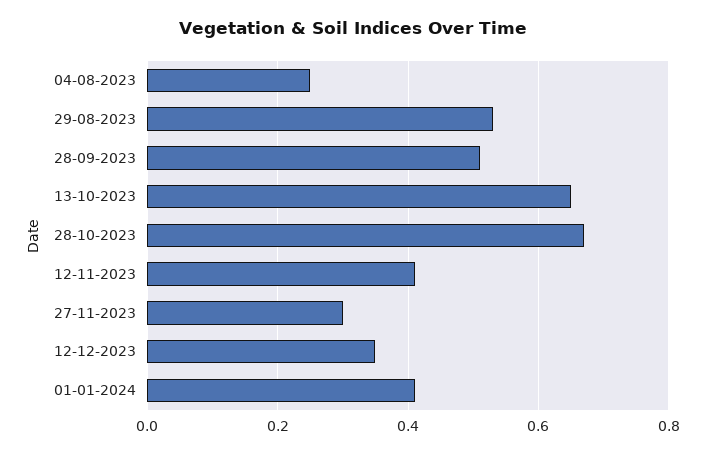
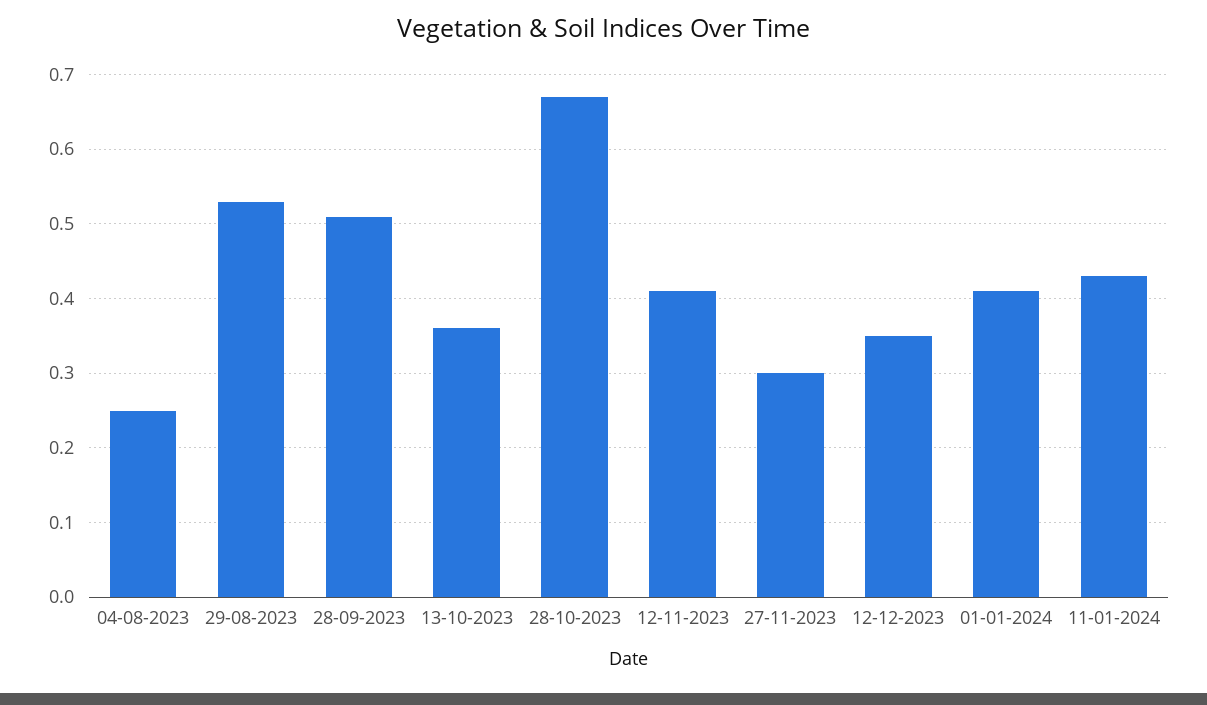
13-10-2023: 0.65 -> 0.36
11-01-2024: none -> 0.43

